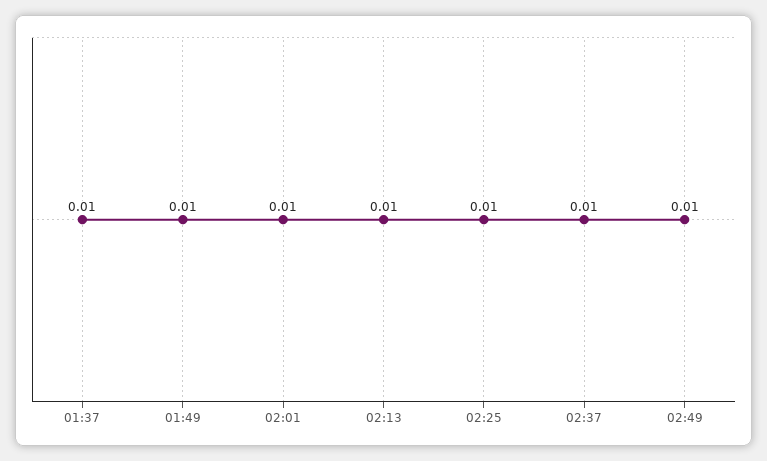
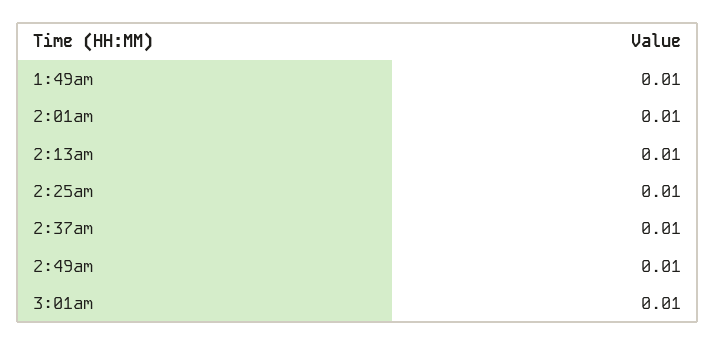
01:37: 0.01 -> none
3:01am: none -> 0.01

